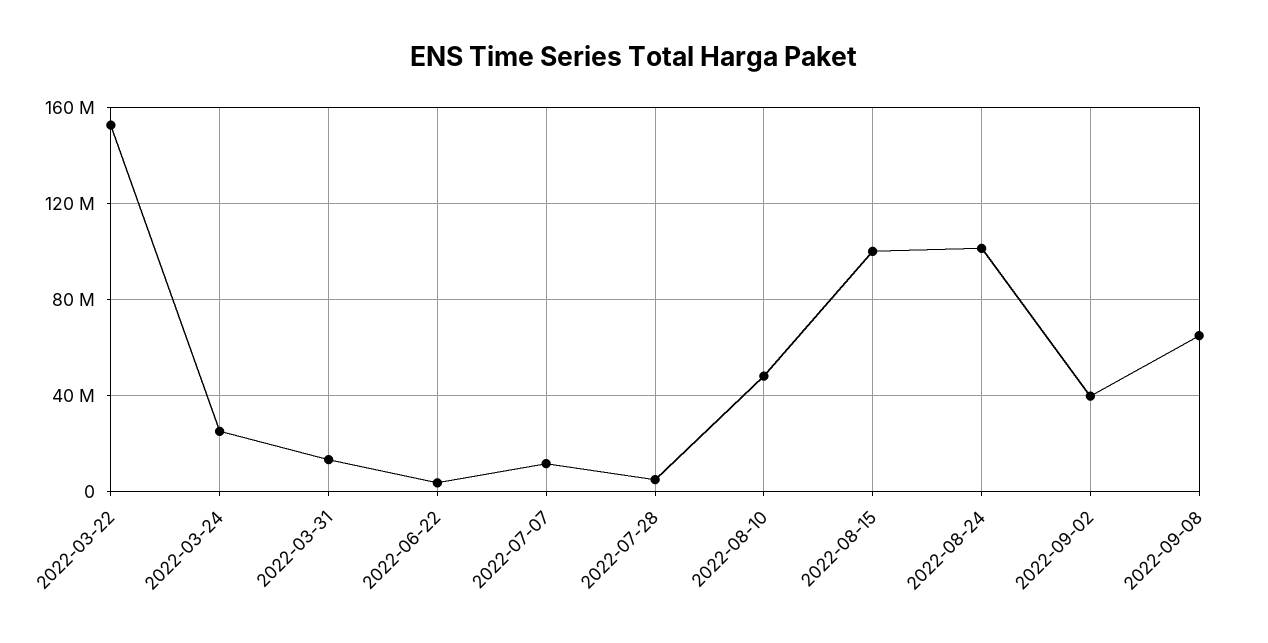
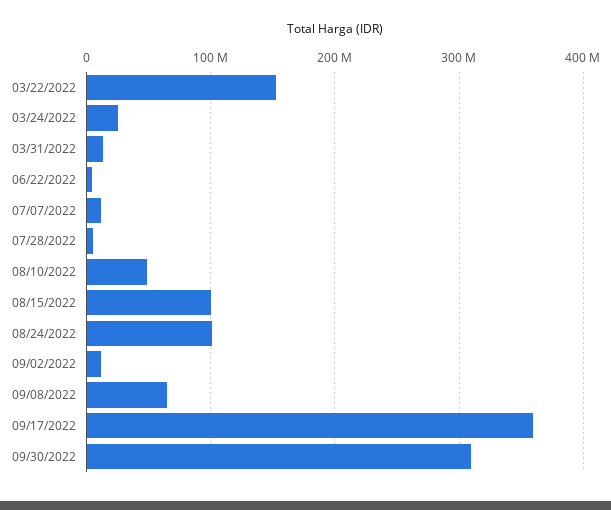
2022-09-02: 40000000 -> 10000000
09/17/2022: none -> 360000000
09/30/2022: none -> 310000000

